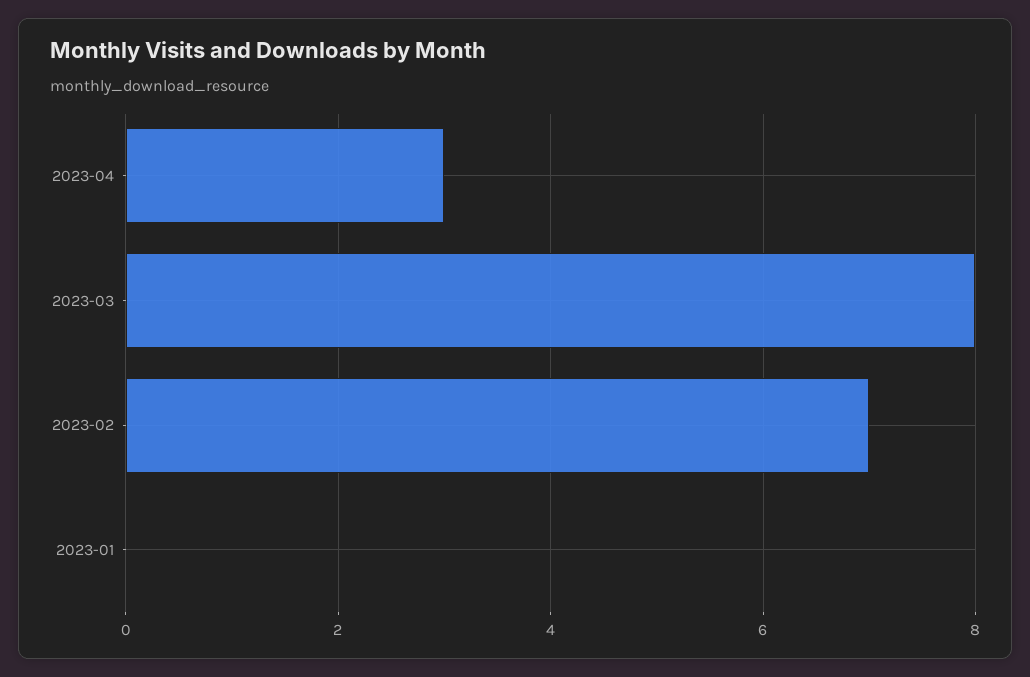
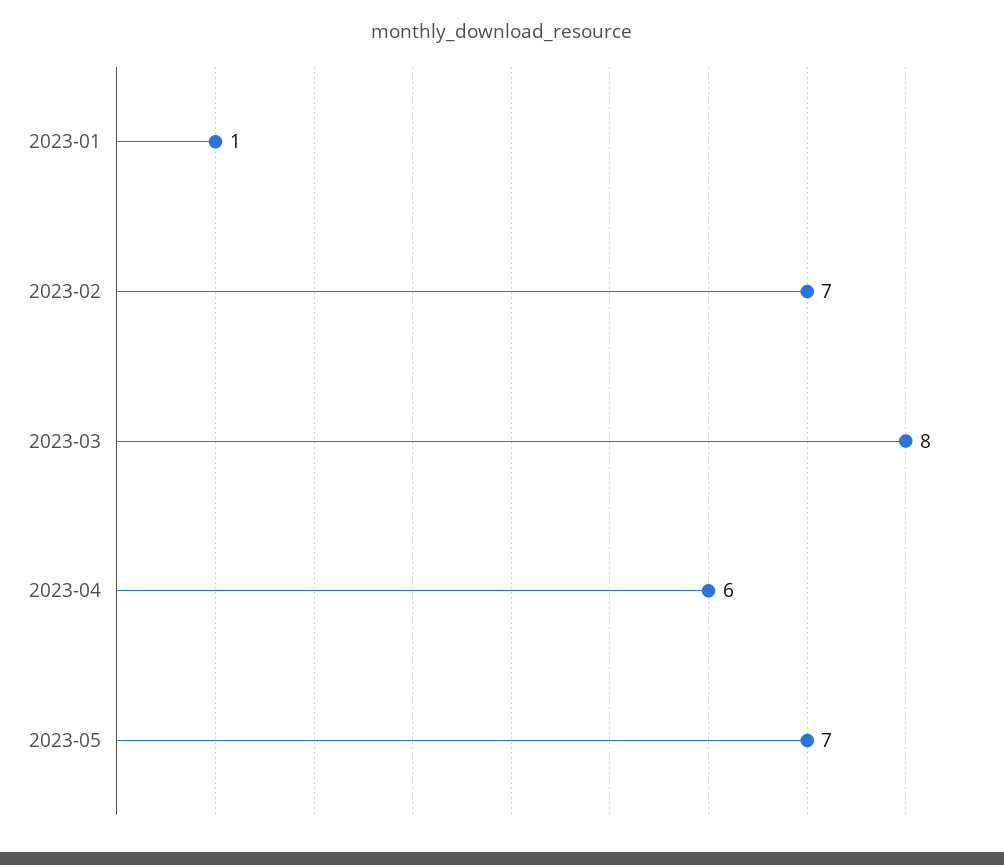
2023-04: 3 -> 6
2023-01: 0 -> 1
2023-05: none -> 7

